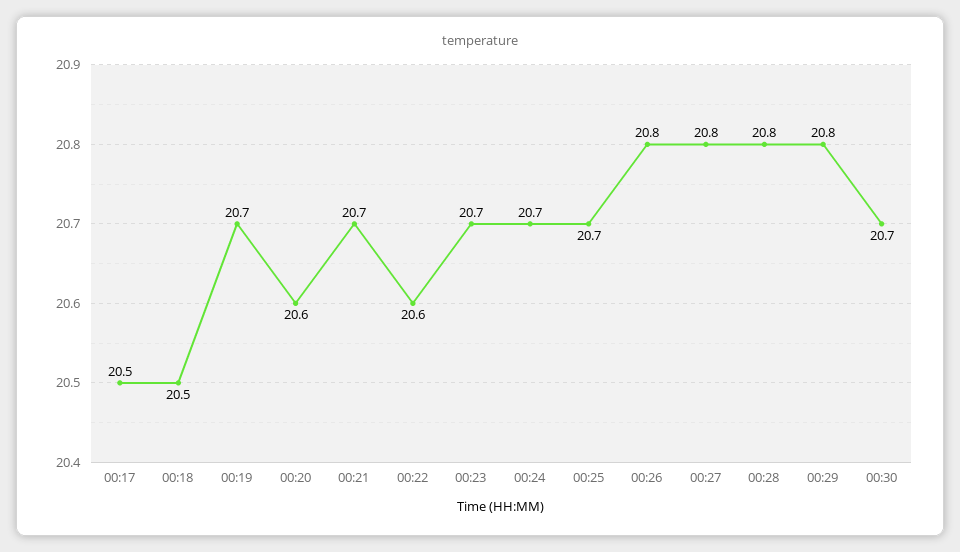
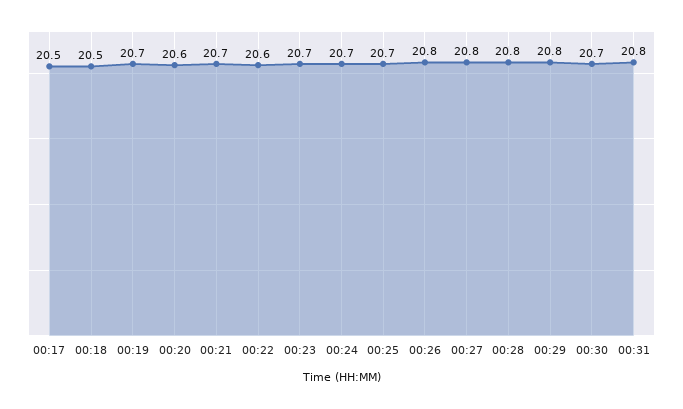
00:31: none -> 20.8

